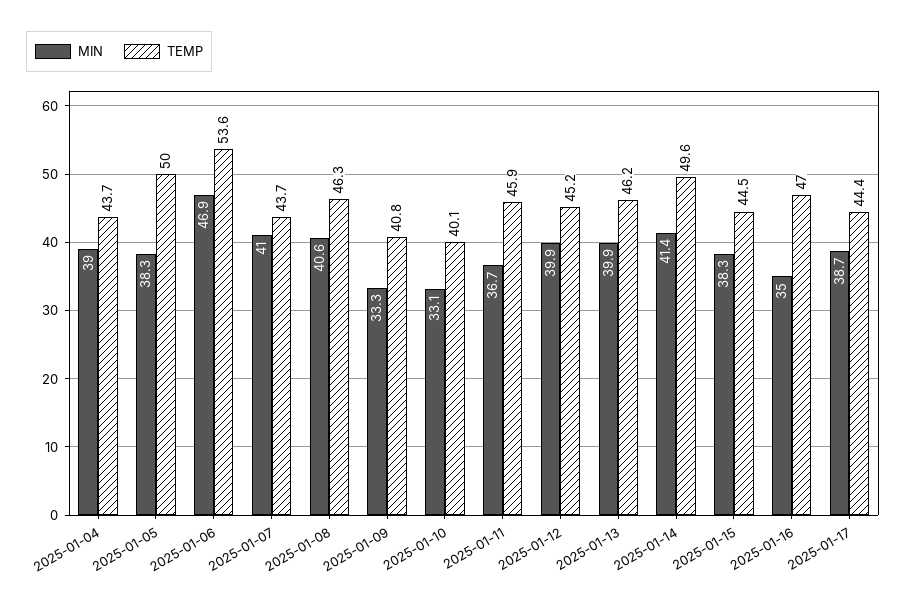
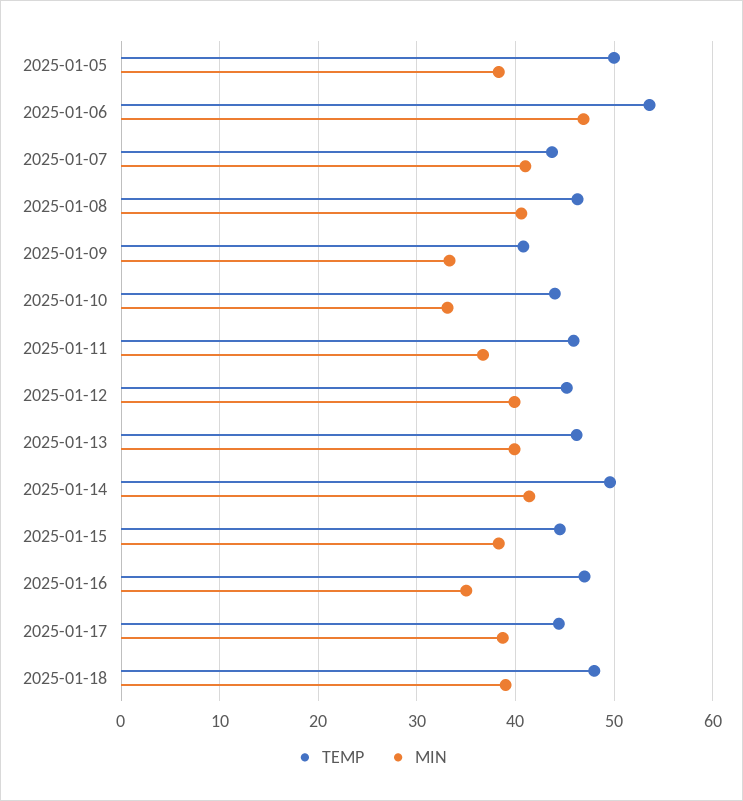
MIN, 2025-01-04: 39 -> none
TEMP, 2025-01-04: 43.7 -> none
TEMP, 2025-01-10: 40.1 -> 44
TEMP, 2025-01-18: none -> 48
MIN, 2025-01-18: none -> 39

